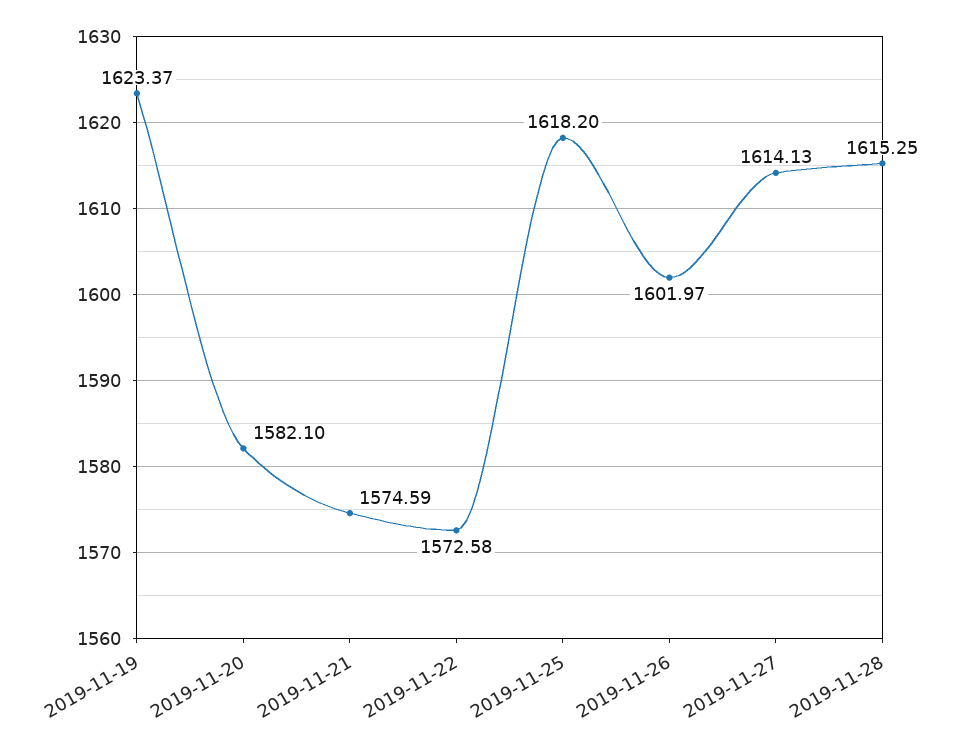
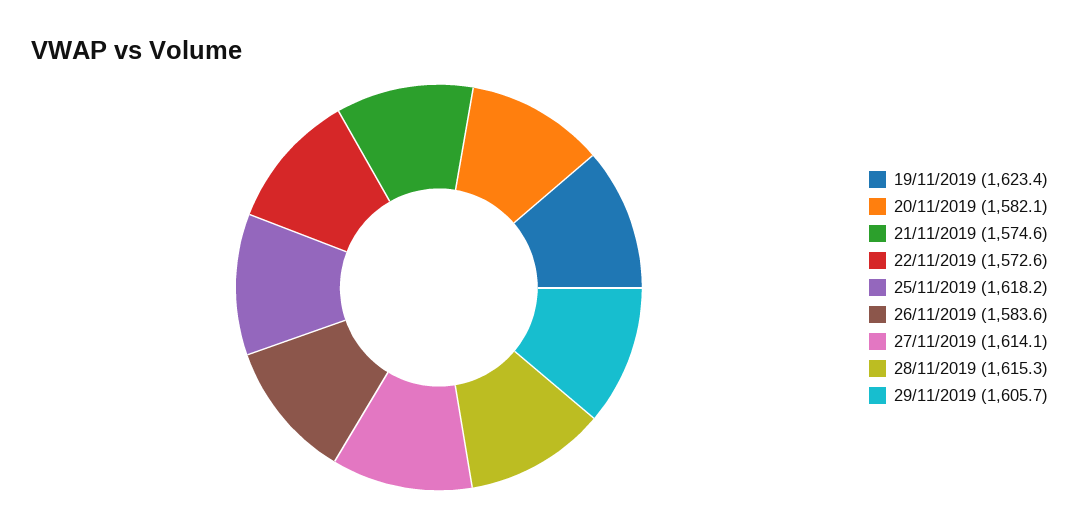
2019-11-26: 1601.97 -> 1583.6
29/11/2019: none -> 1605.7

